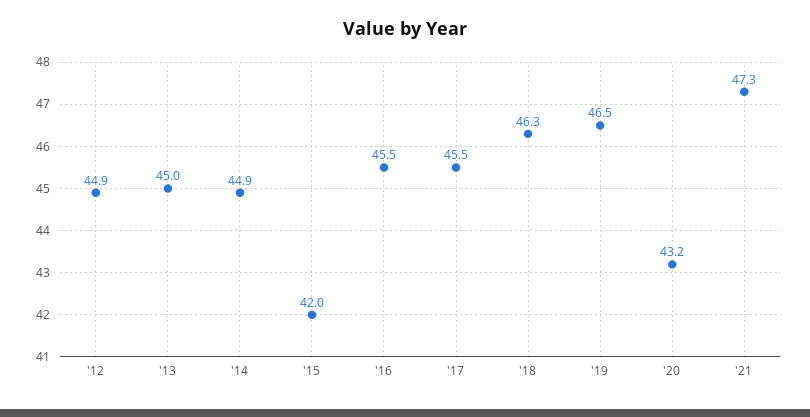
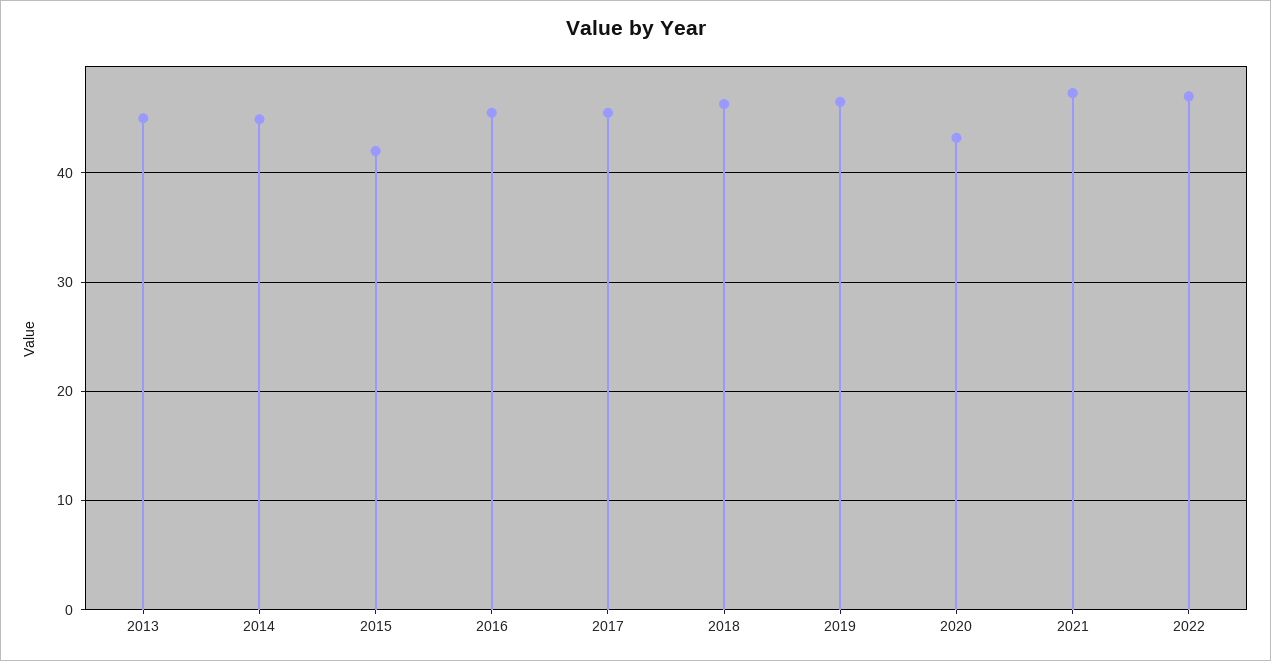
'12: 44.9 -> none
2022: none -> 47

